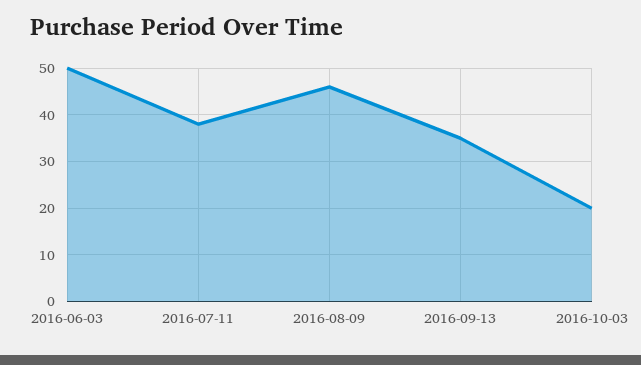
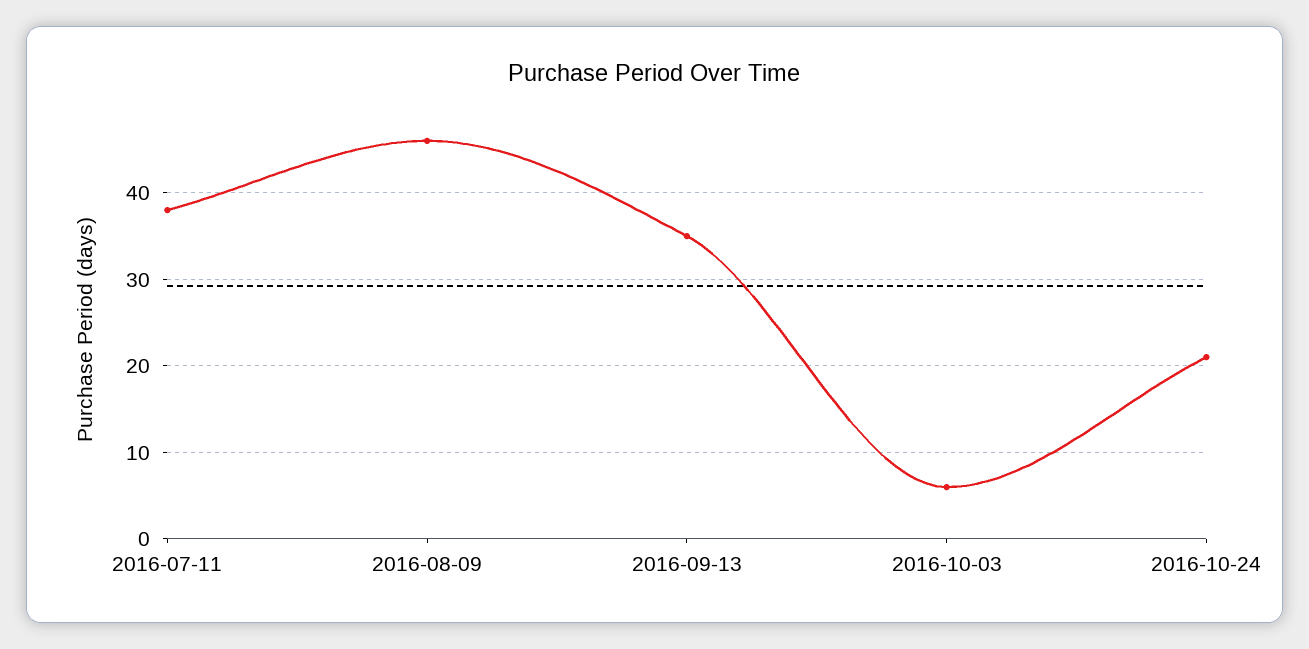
2016-06-03: 50 -> none
2016-10-03: 20 -> 6
2016-10-24: none -> 21

